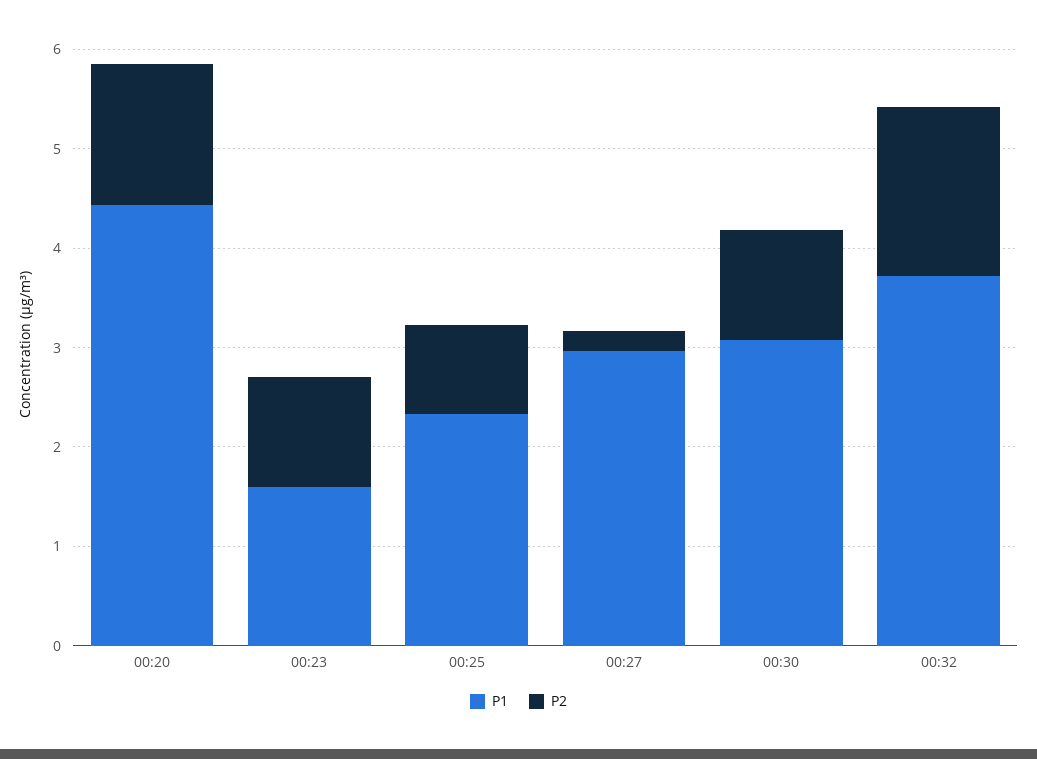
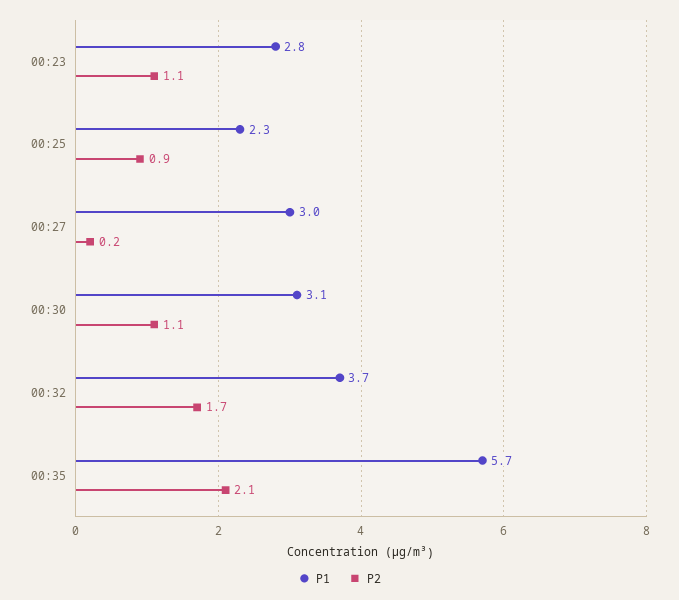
P1, 00:20: 4.4 -> none
P2, 00:20: 1.4 -> none
P1, 00:23: 1.6 -> 2.8
P1, 00:35: none -> 5.7
P2, 00:35: none -> 2.1

